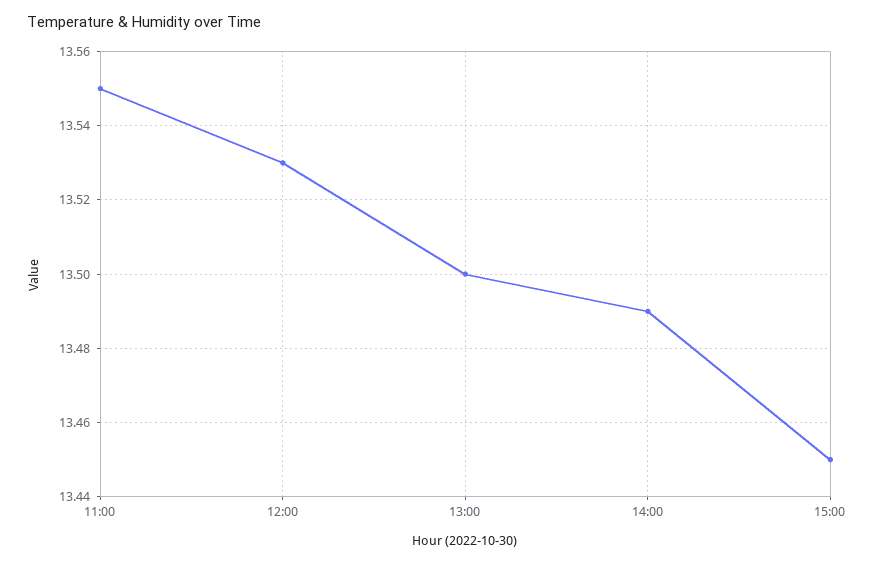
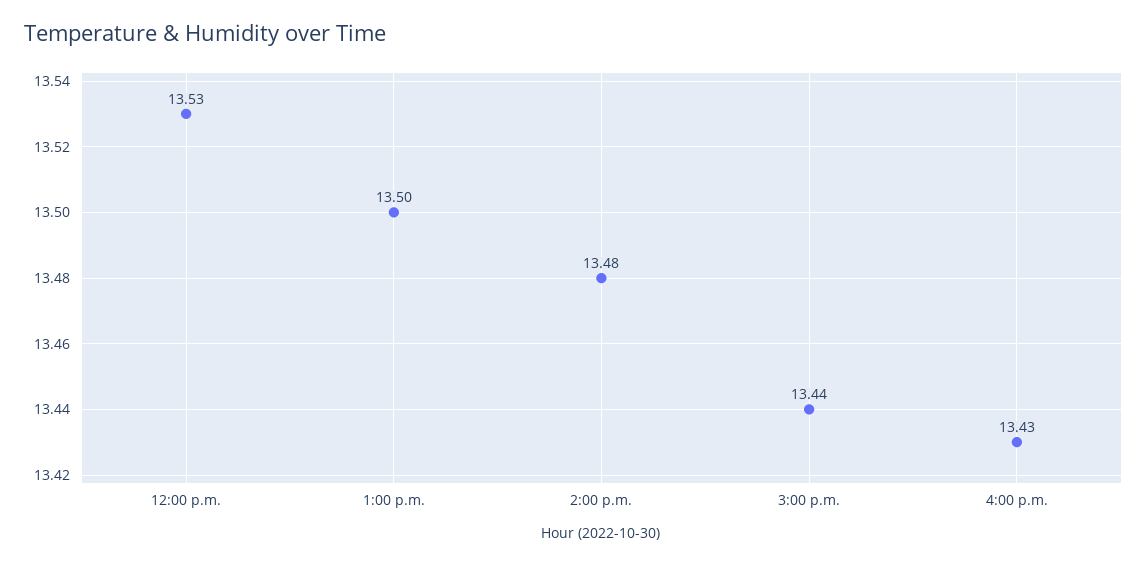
11:00: 13.55 -> none
14:00: 13.49 -> 13.48
15:00: 13.45 -> 13.44
4:00 p.m.: none -> 13.43

